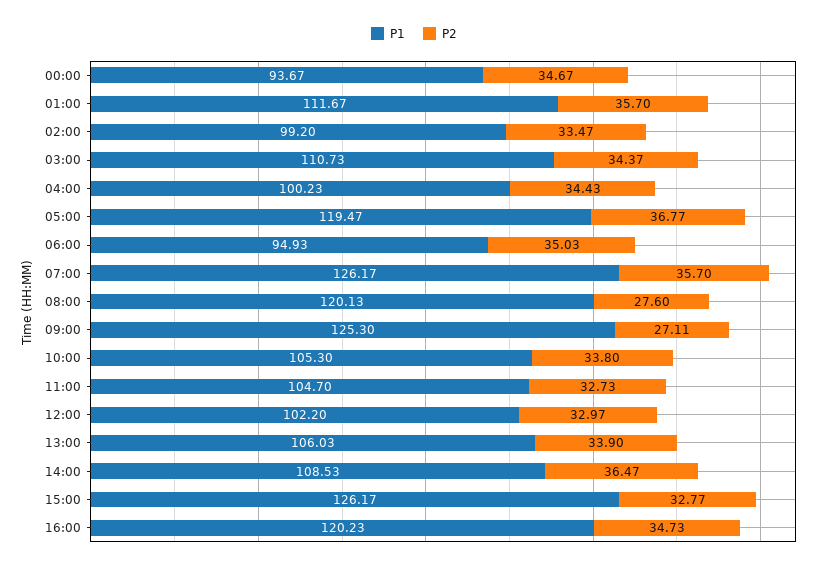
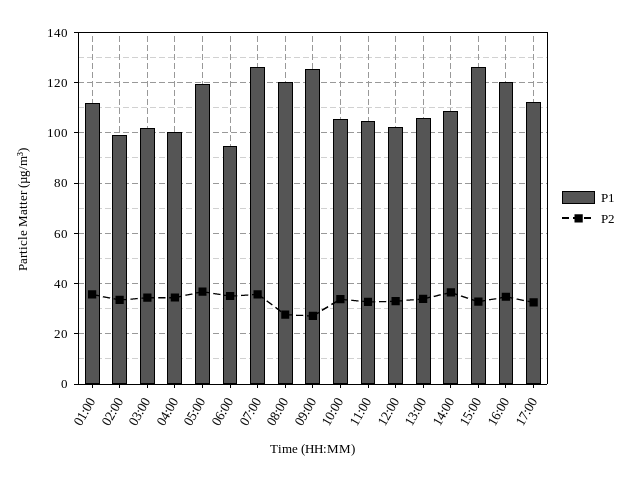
P1, 00:00: 93.67 -> none
P2, 00:00: 34.67 -> none
P1, 03:00: 110.73 -> 102.5
P1, 17:00: none -> 112.5
P2, 17:00: none -> 32.5

